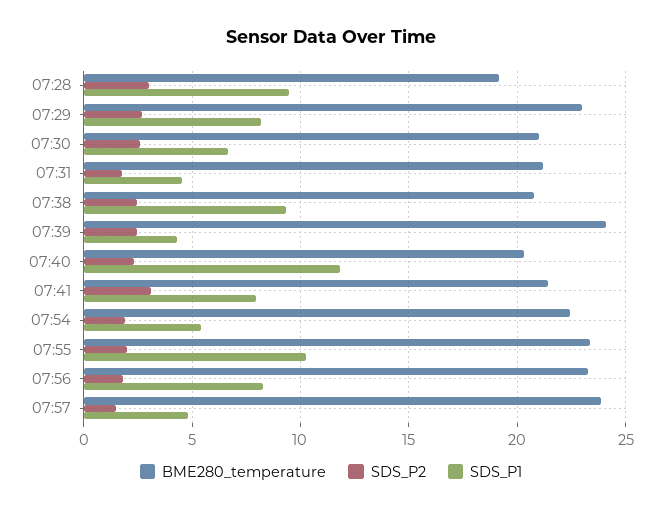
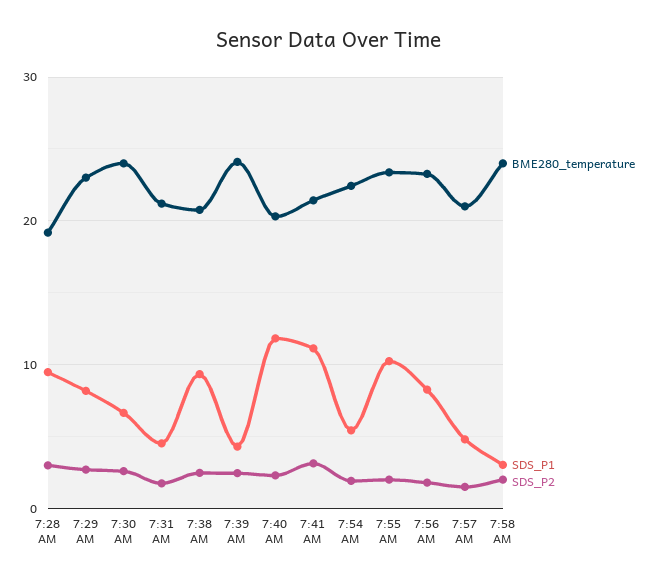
BME280_temperature, 07:30: 21 -> 24
SDS_P1, 07:41: 8 -> 11
BME280_temperature, 07:57: 24 -> 21
BME280_temperature, 7:58 AM: none -> 24
SDS_P1, 7:58 AM: none -> 3
SDS_P2, 7:58 AM: none -> 2

